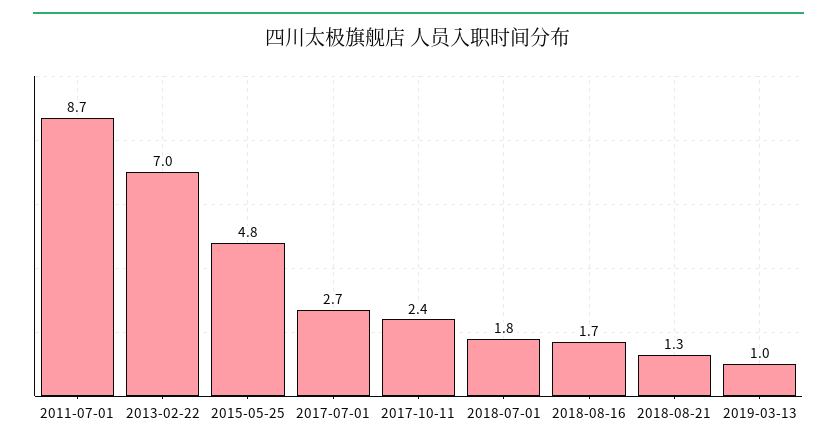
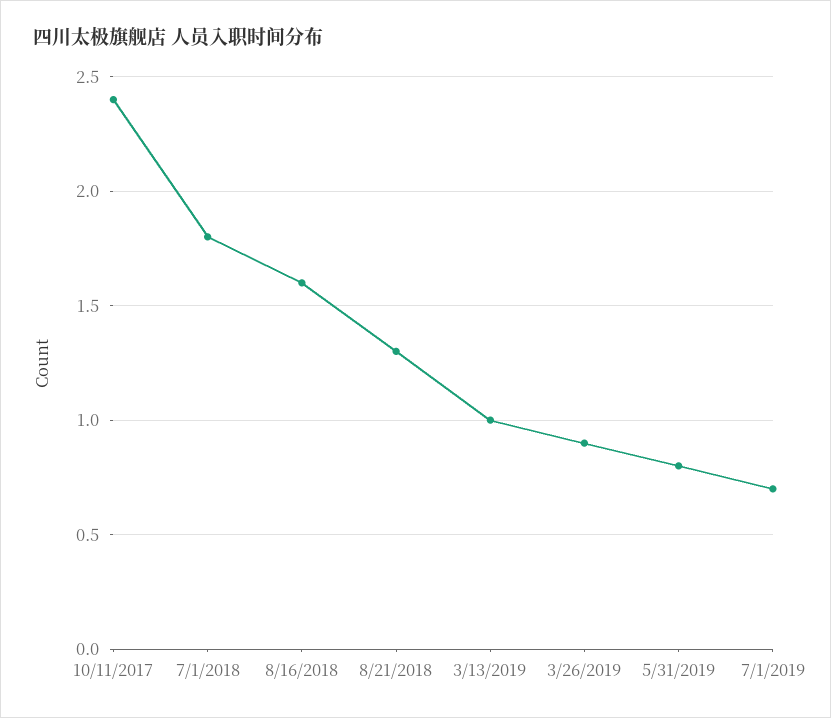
2011-07-01: 8.7 -> none
2013-02-22: 7 -> none
2015-05-25: 4.8 -> none
2017-07-01: 2.7 -> none
2018-08-16: 1.7 -> 1.6
3/26/2019: none -> 0.9
5/31/2019: none -> 0.8
7/1/2019: none -> 0.7

